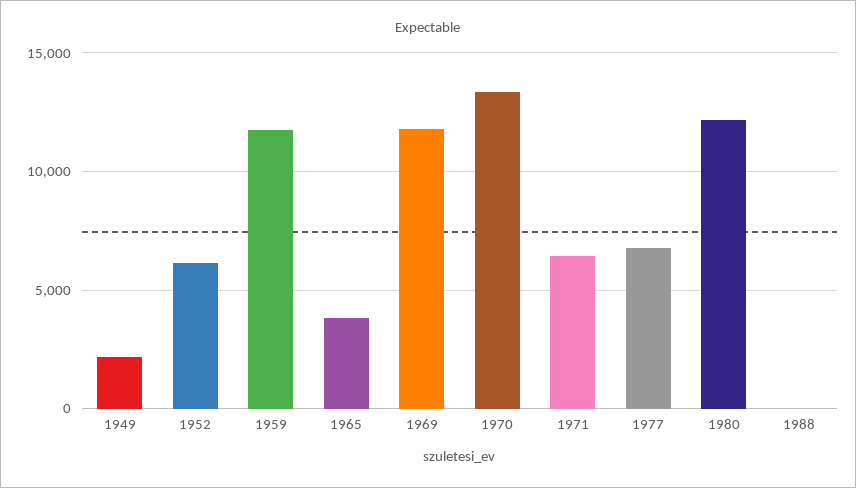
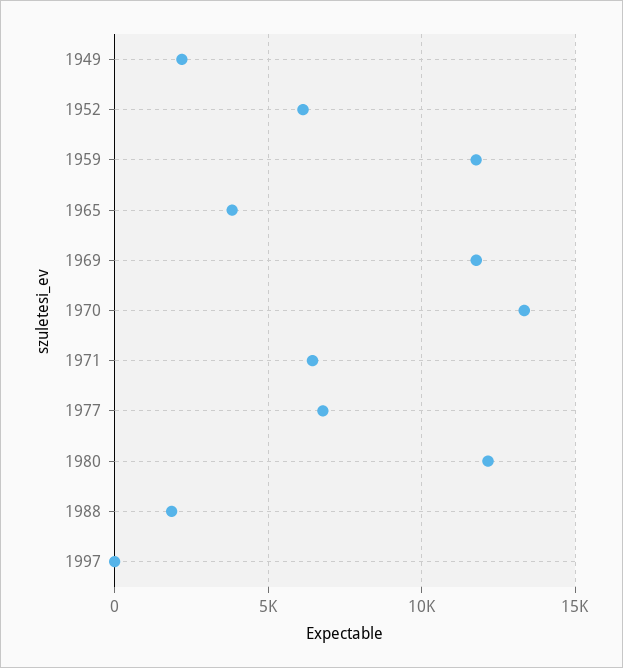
1988: 0 -> 2000
1997: none -> 0

